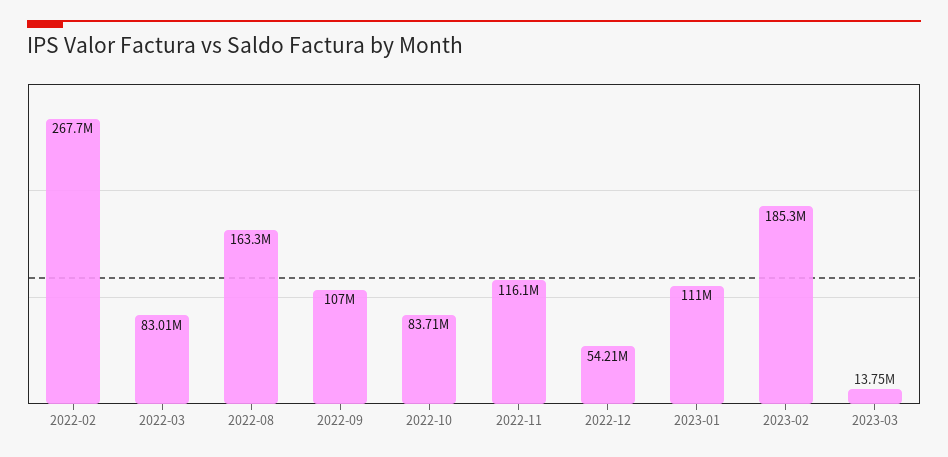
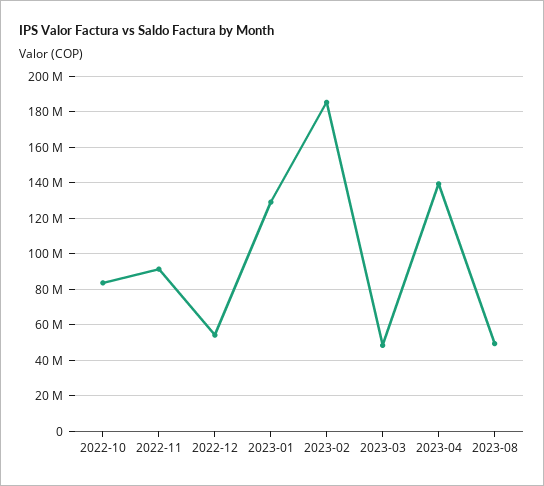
2022-02: 267700000 -> none
2022-03: 83010000 -> none
2022-08: 163300000 -> none
2022-09: 107000000 -> none
2022-11: 116100000 -> 90000000
2023-01: 111000000 -> 130000000
2023-03: 13750000 -> 50000000
2023-04: none -> 140000000
2023-08: none -> 50000000

